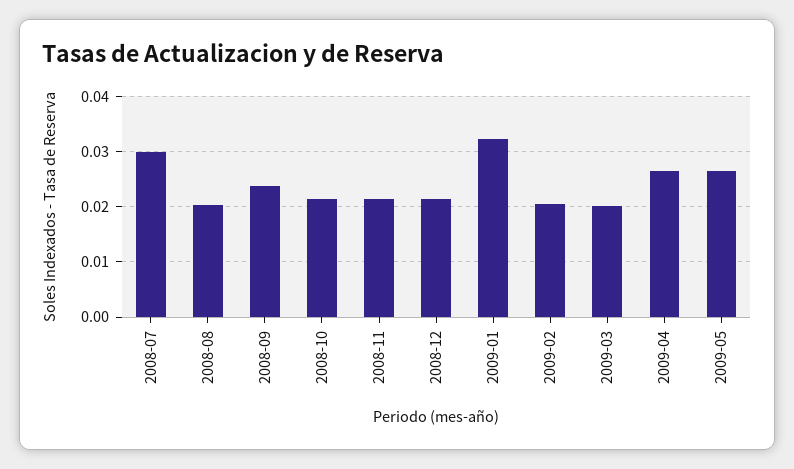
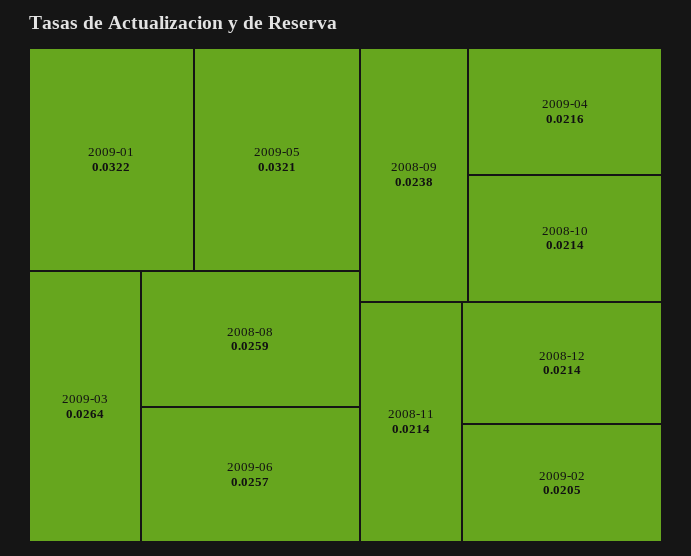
2008-07: 0.03 -> none
2008-08: 0.02 -> 0.0259
2009-03: 0.02 -> 0.0264
2009-04: 0.026 -> 0.0216
2009-05: 0.026 -> 0.0321
2009-06: none -> 0.0257

